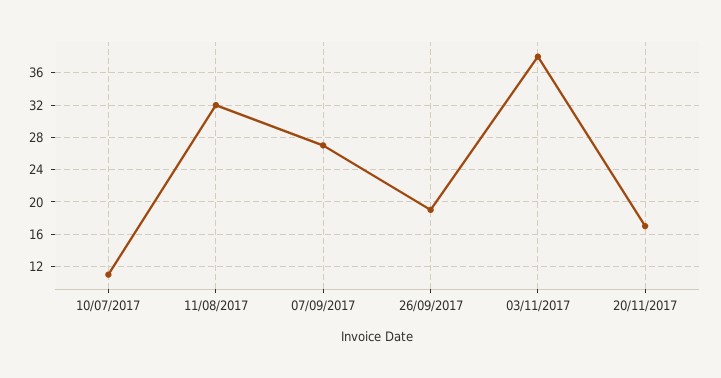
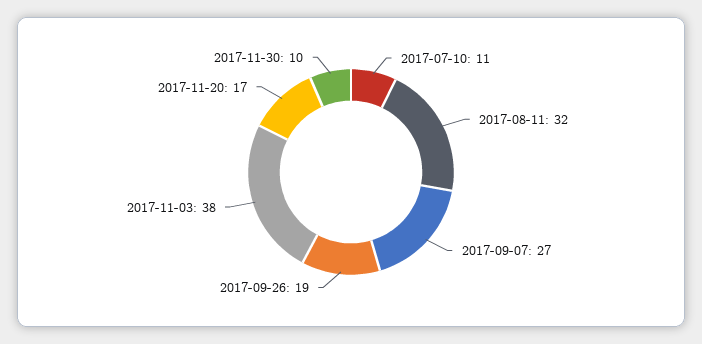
2017-11-30: none -> 10

